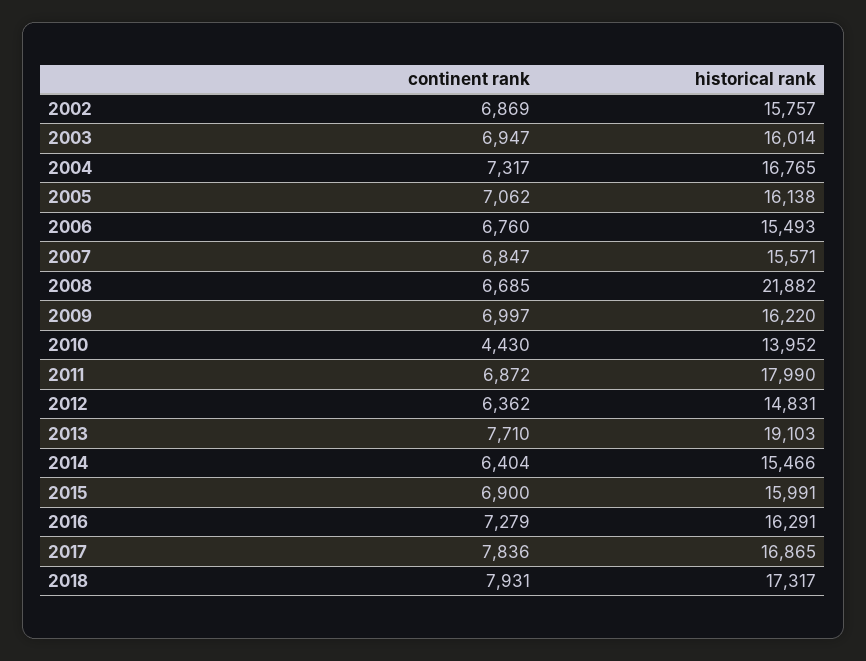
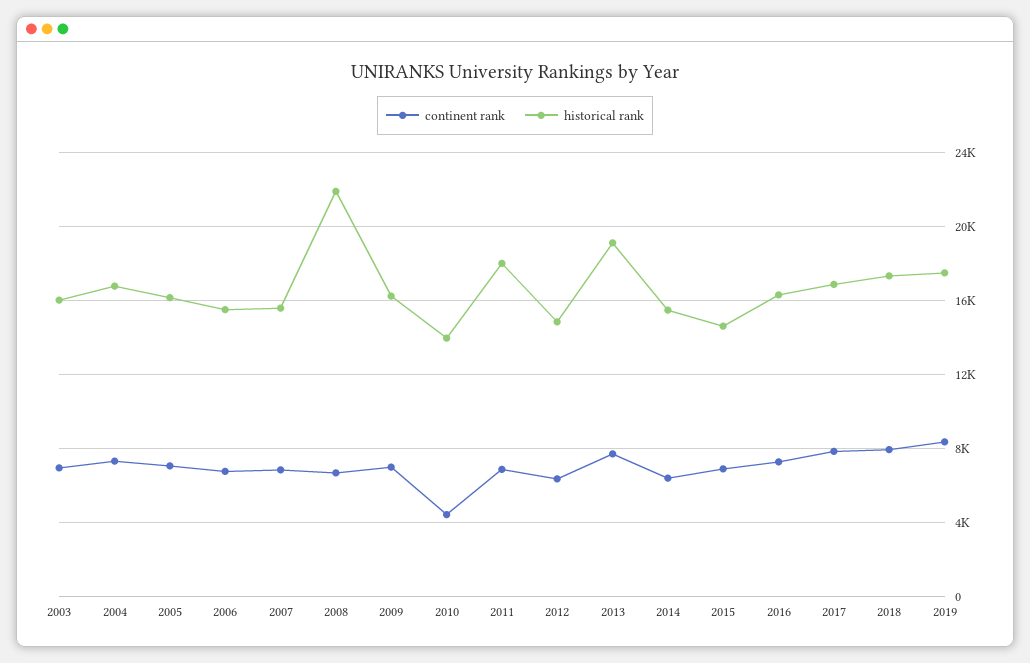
continent rank, 2002: 6869 -> none
historical rank, 2002: 15757 -> none
historical rank, 2015: 15991 -> 14500
continent rank, 2019: none -> 8500
historical rank, 2019: none -> 17500

